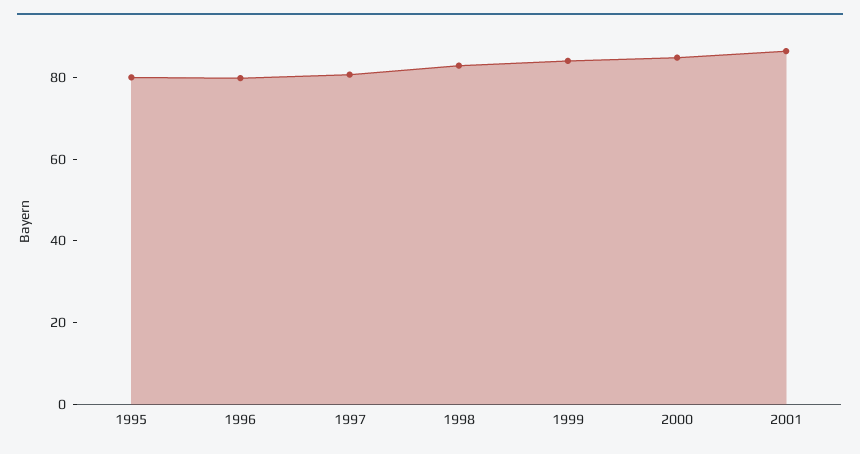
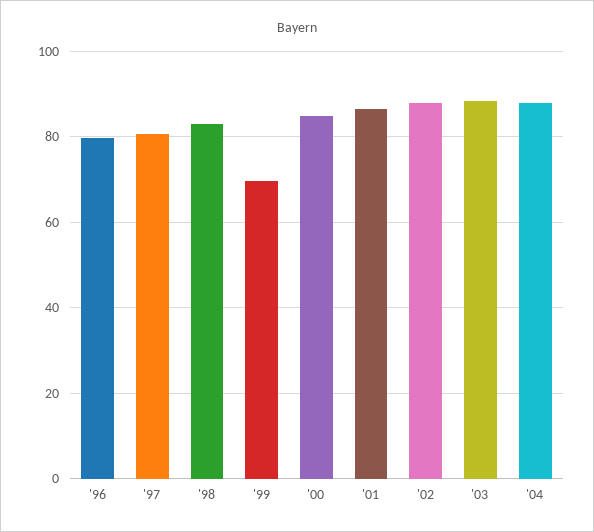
1995: 80 -> none
1999: 85 -> 70
'02: none -> 88
'03: none -> 88
'04: none -> 88

